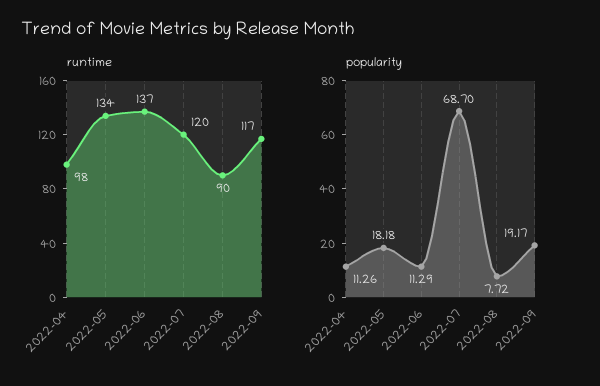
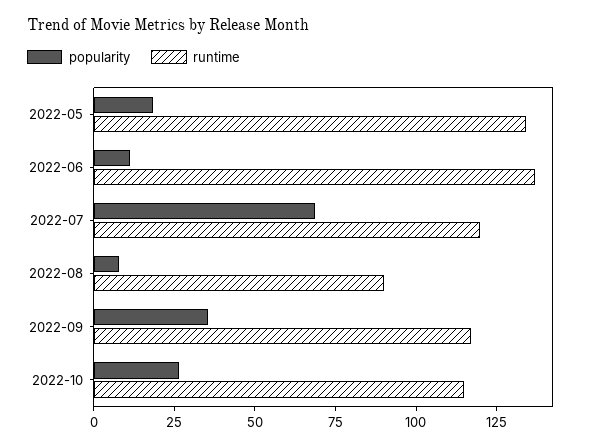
runtime, 2022-04: 98 -> none
popularity, 2022-04: 11.26 -> none
popularity, 2022-09: 19.17 -> 35
popularity, 2022-10: none -> 25
runtime, 2022-10: none -> 115

